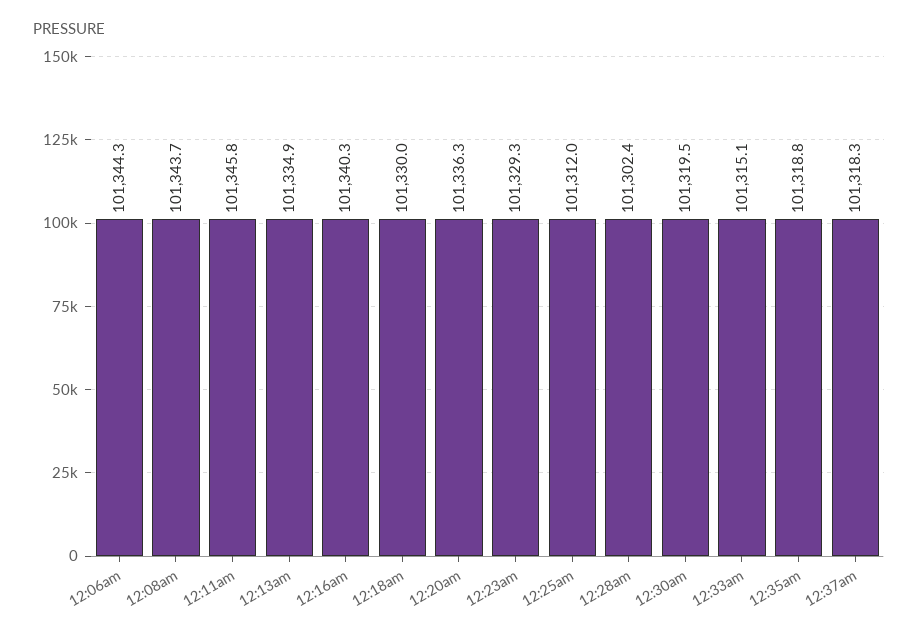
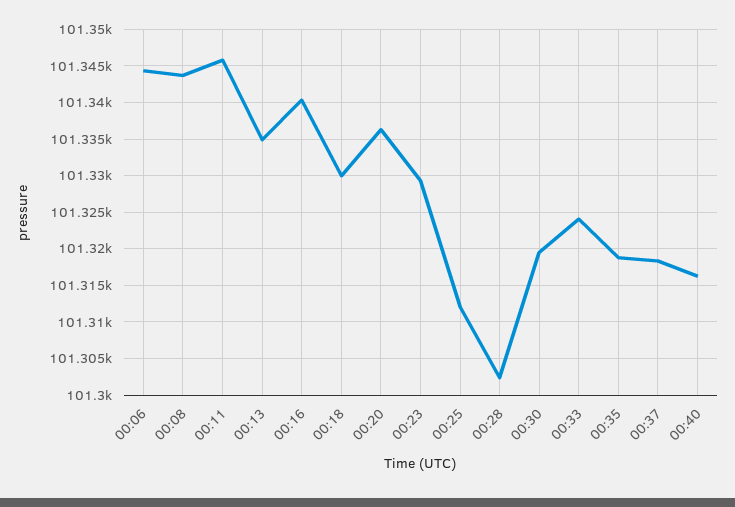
12:33am: 101315.1 -> 101324
00:40: none -> 101316

